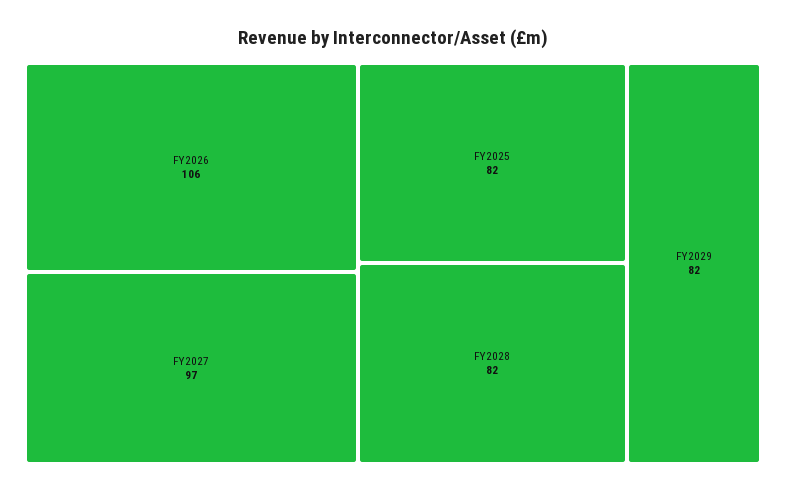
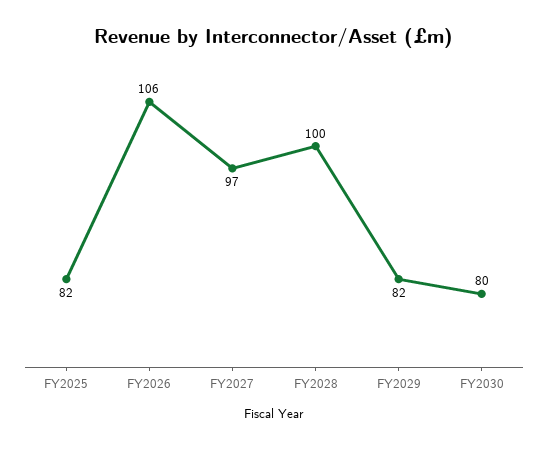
FY2028: 82 -> 100
FY2030: none -> 80

